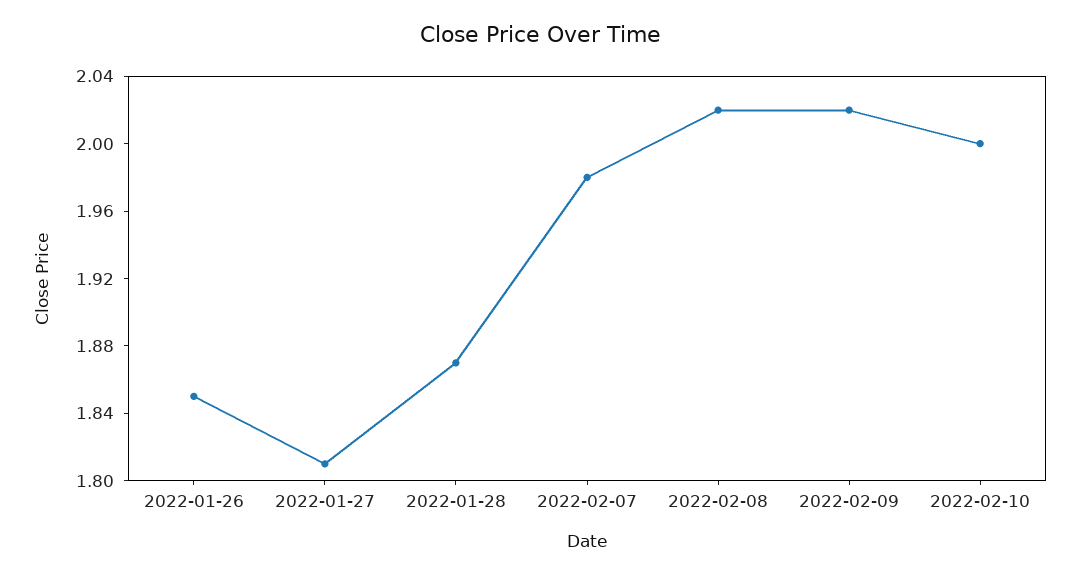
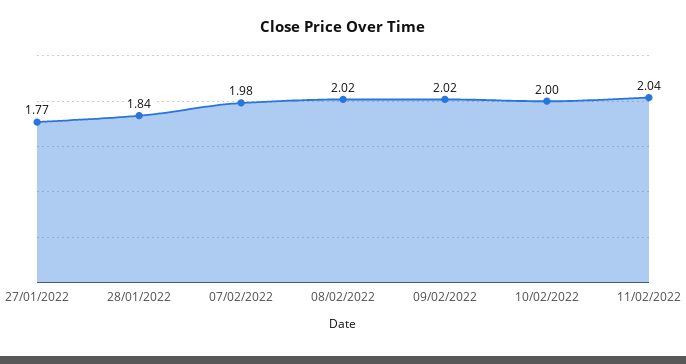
2022-01-26: 1.85 -> none
2022-01-27: 1.81 -> 1.77
2022-01-28: 1.87 -> 1.84
11/02/2022: none -> 2.04

